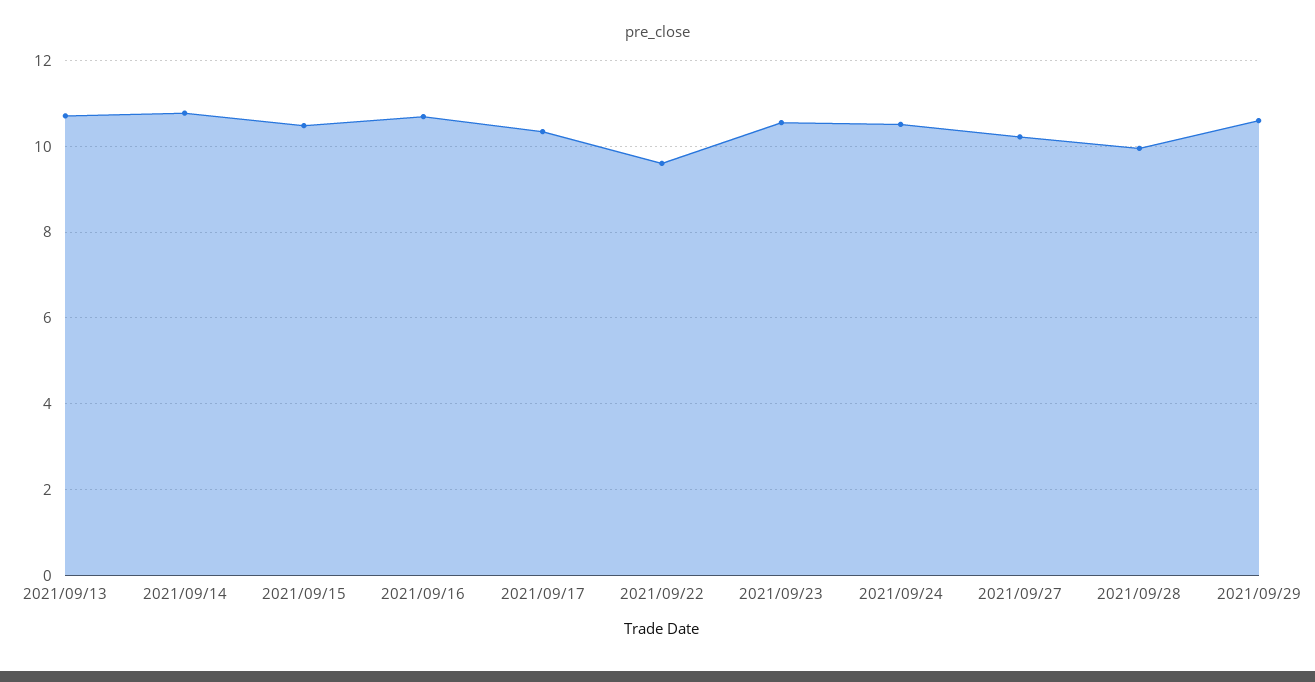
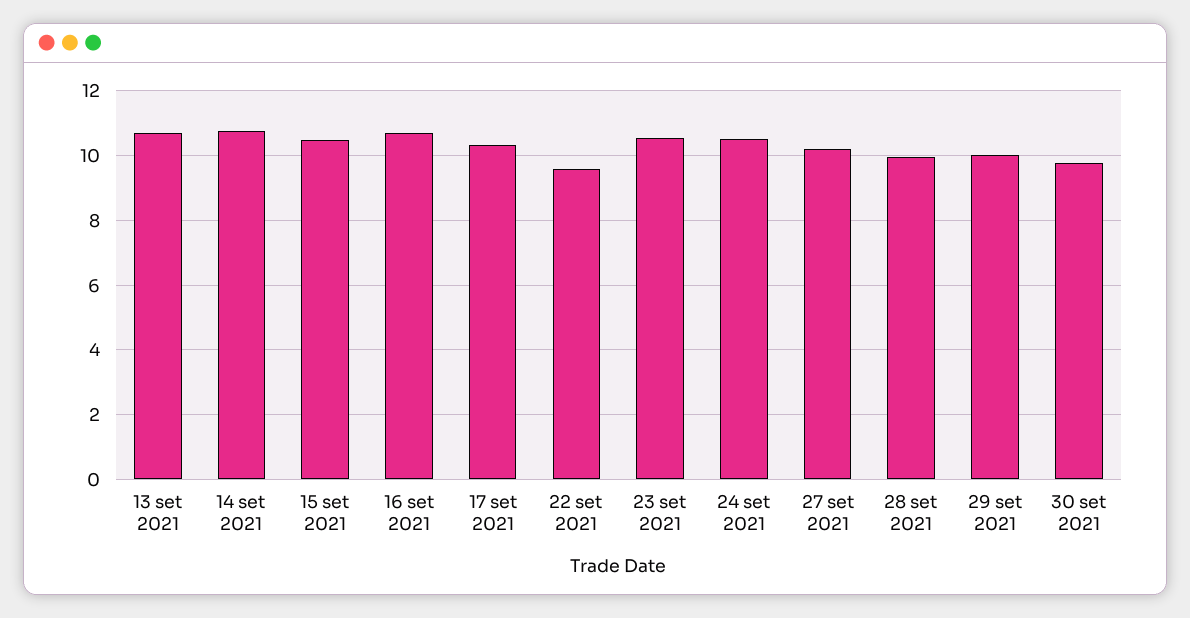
2021/09/29: 10.6 -> 10
30 set 2021: none -> 9.8

